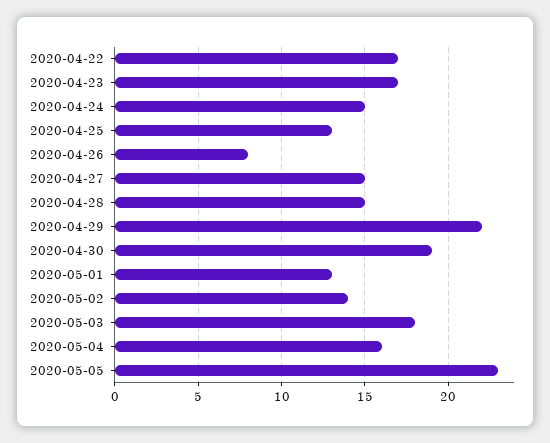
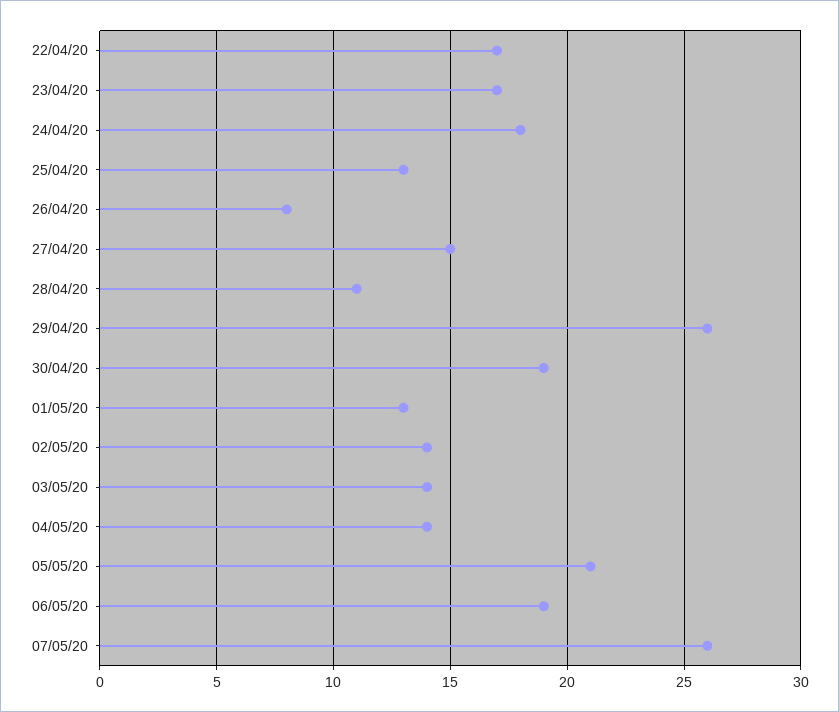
2020-04-24: 15 -> 18
2020-04-28: 15 -> 11
2020-04-29: 22 -> 26
2020-05-03: 18 -> 14
2020-05-04: 16 -> 14
2020-05-05: 23 -> 21
06/05/20: none -> 19
07/05/20: none -> 26

